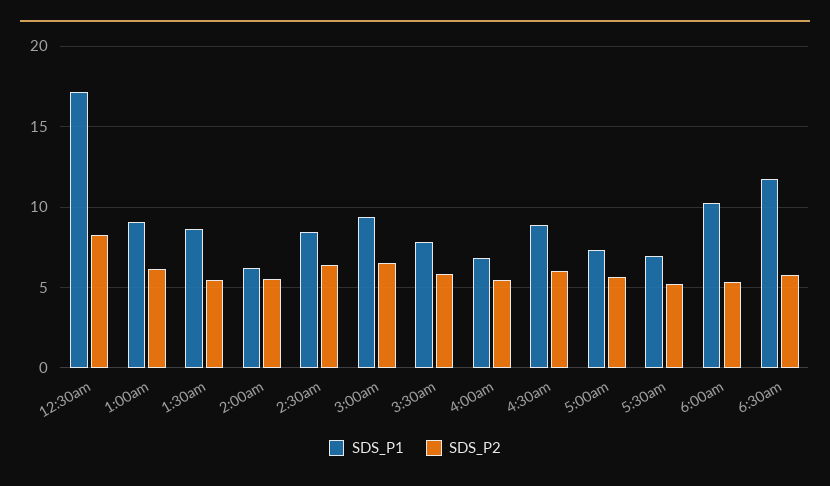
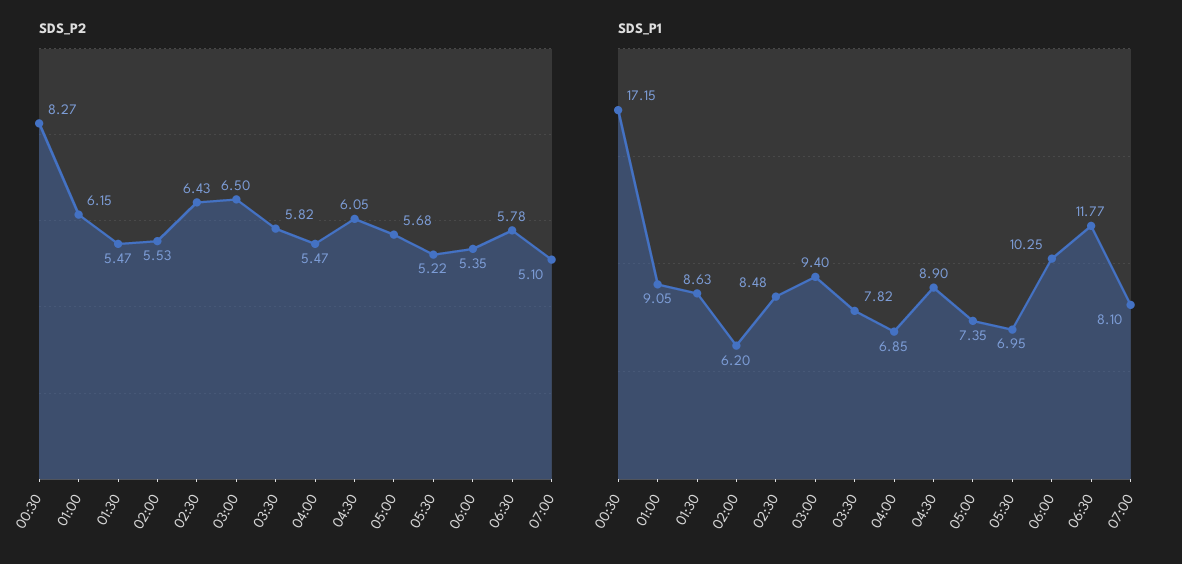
SDS_P2, 07:00: none -> 5.1
SDS_P1, 07:00: none -> 8.1

